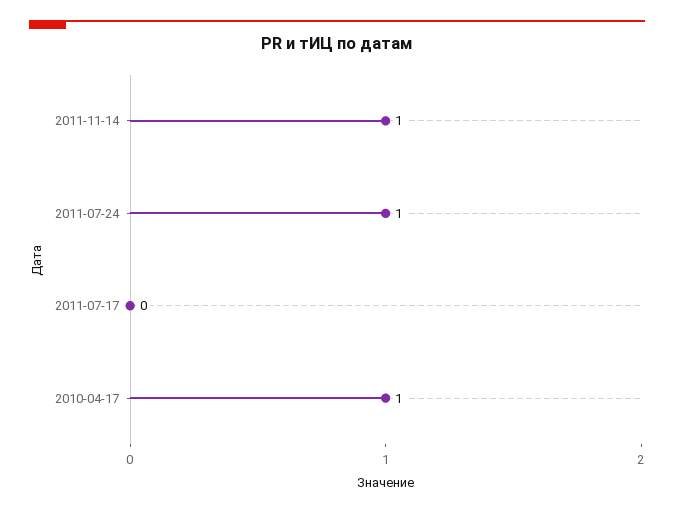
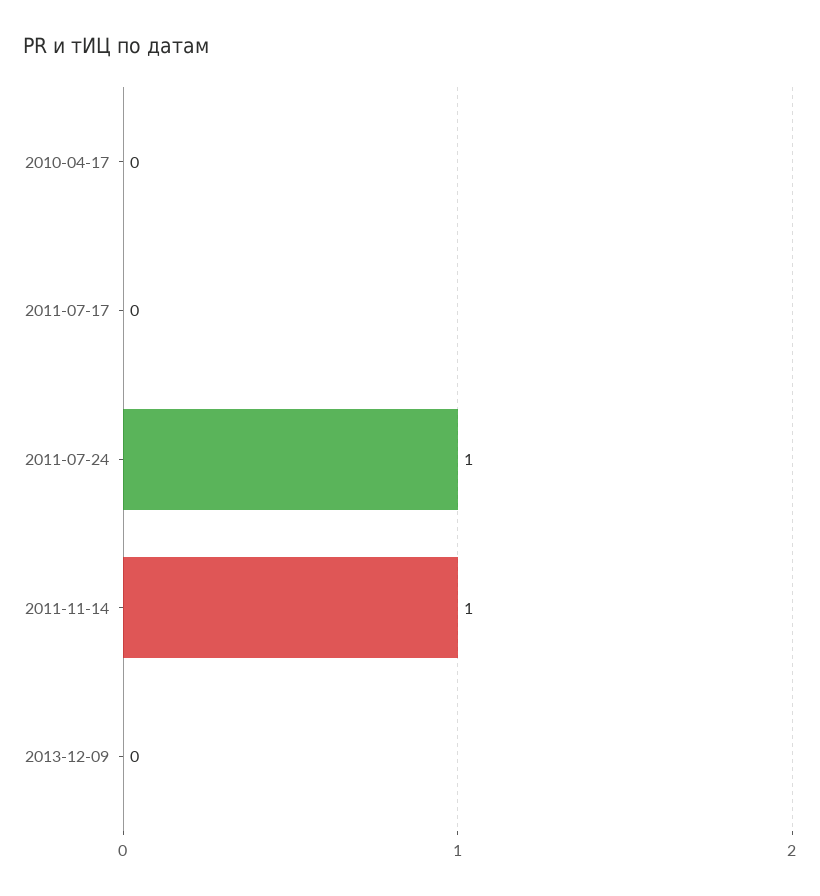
2010-04-17: 1 -> 0
2013-12-09: none -> 0

